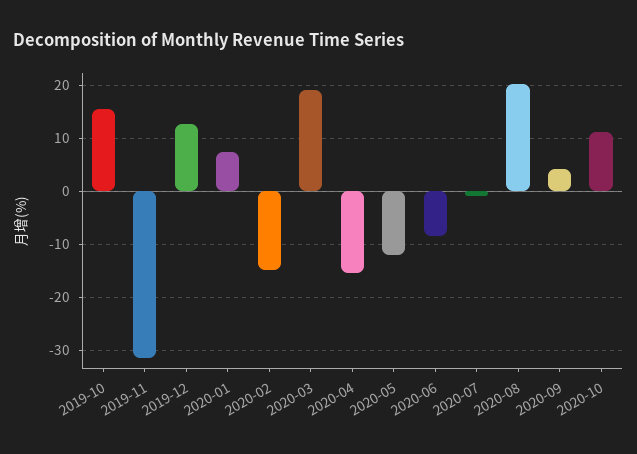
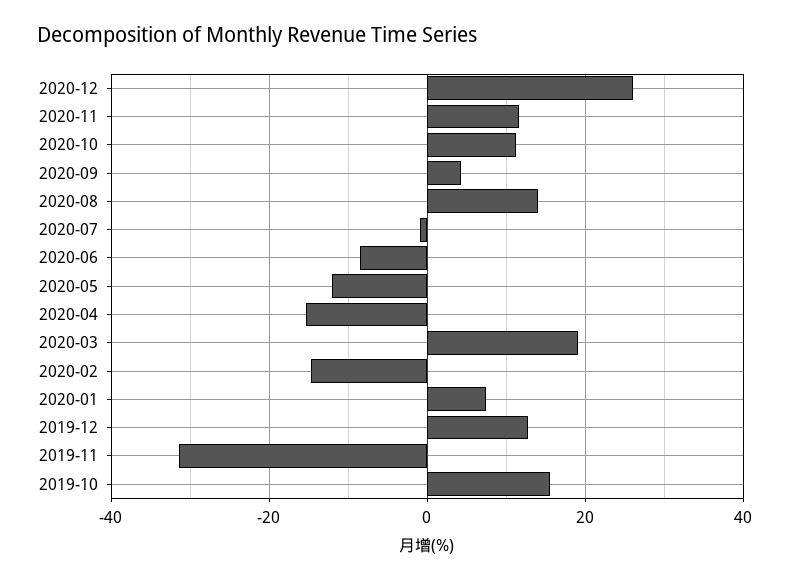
2020-08: 20 -> 14
2020-12: none -> 26
2020-11: none -> 12

